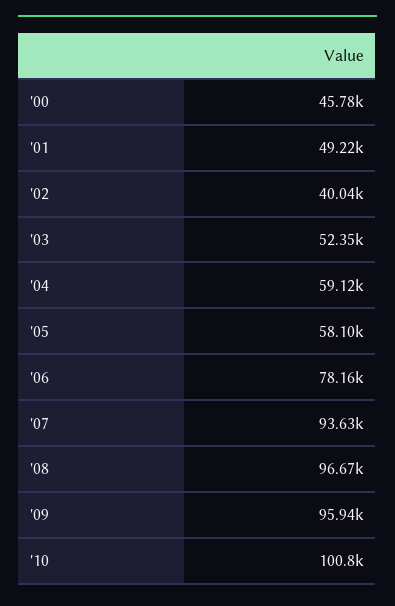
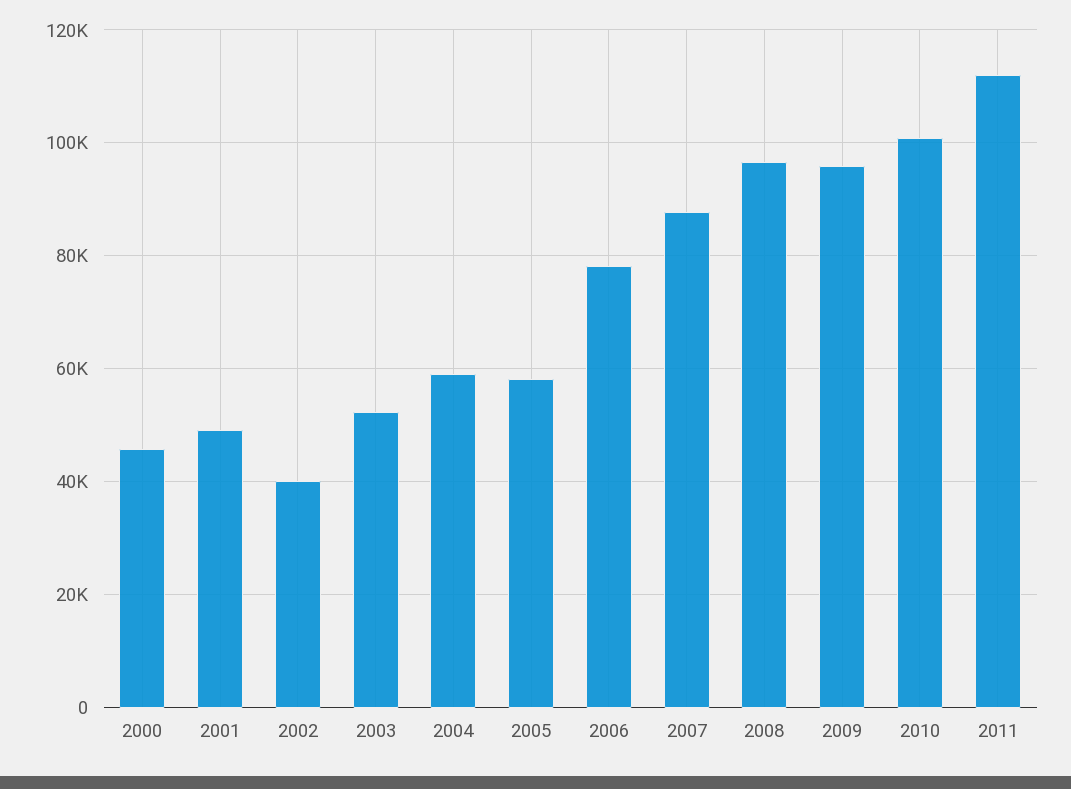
'07: 93630 -> 88000
2011: none -> 112000

